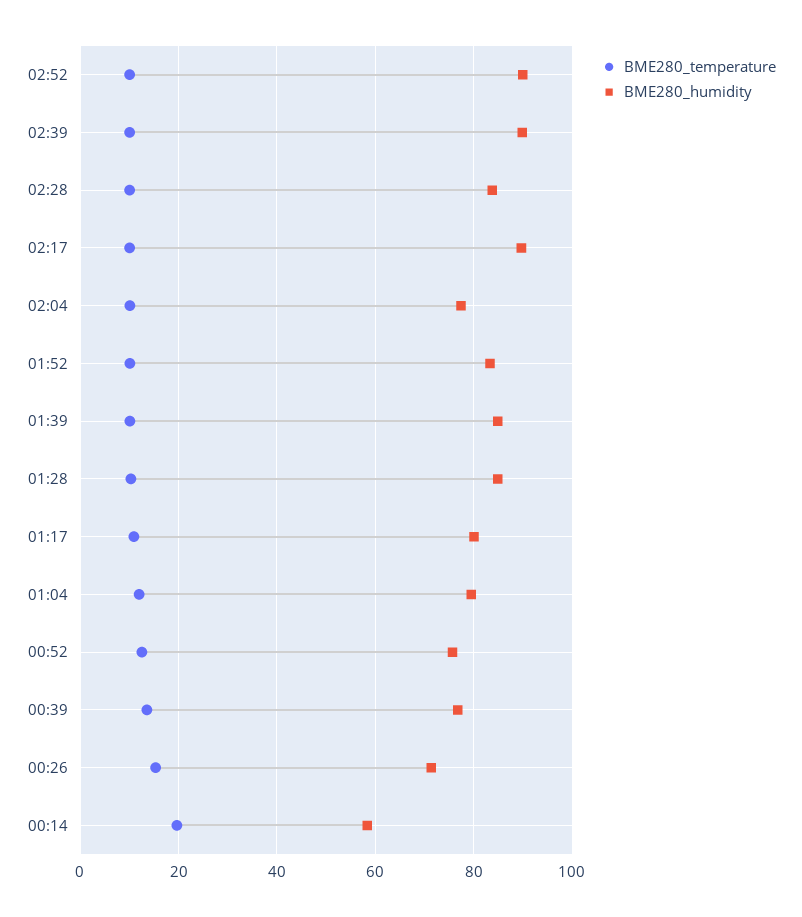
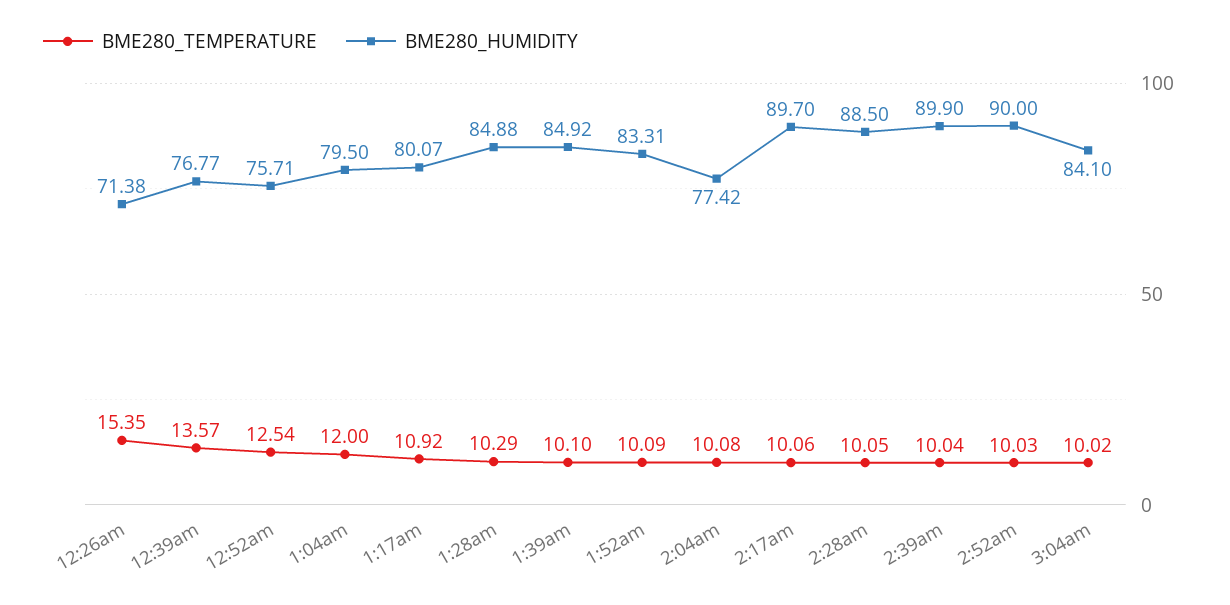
BME280_humidity, 02:28: 84 -> 88.5
BME280_temperature, 00:14: 20 -> none
BME280_humidity, 00:14: 58 -> none
BME280_temperature, 3:04am: none -> 10.02
BME280_humidity, 3:04am: none -> 84.1

